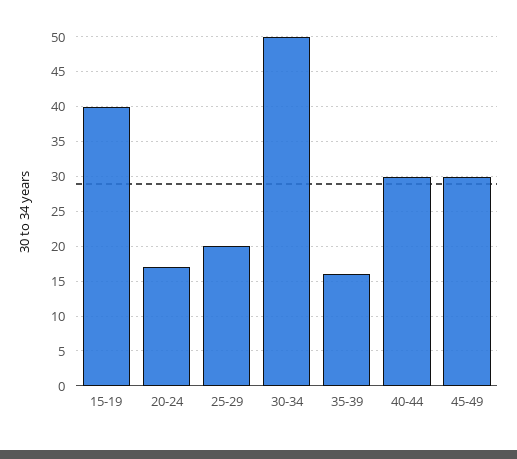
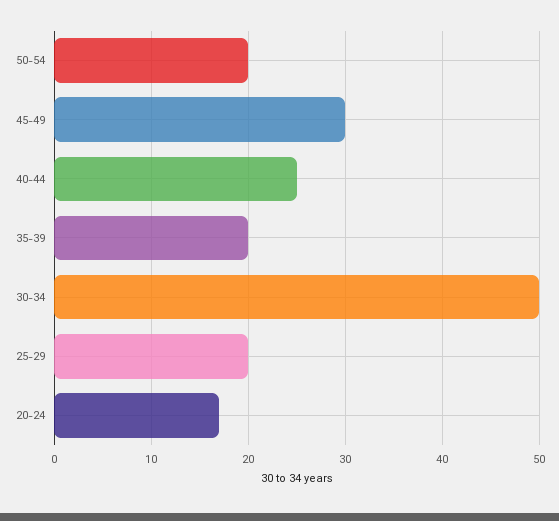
15-19: 40 -> none
35-39: 16 -> 20
40-44: 30 -> 25
50-54: none -> 20

